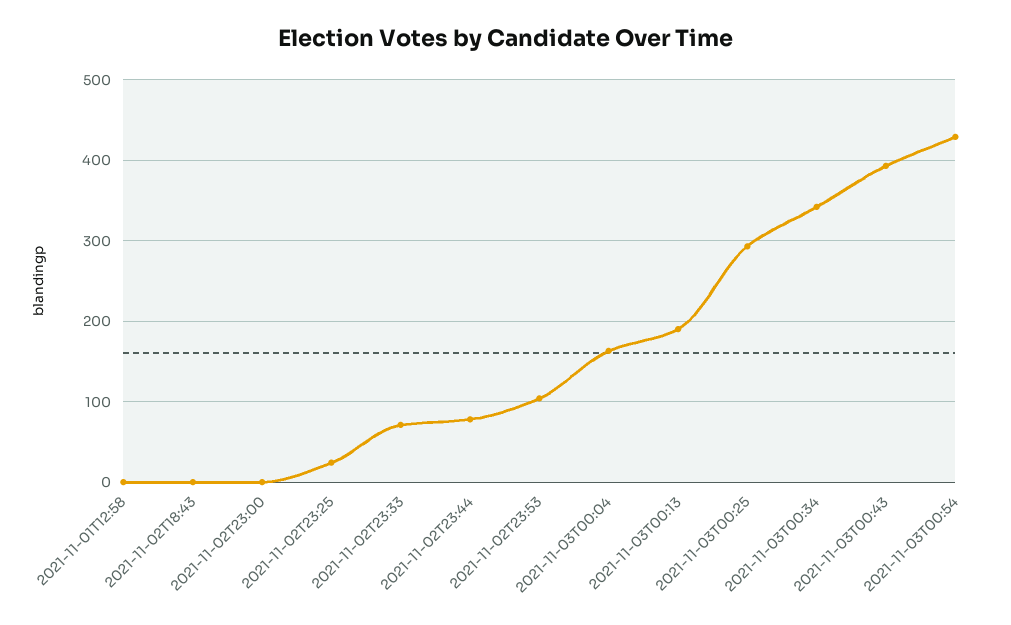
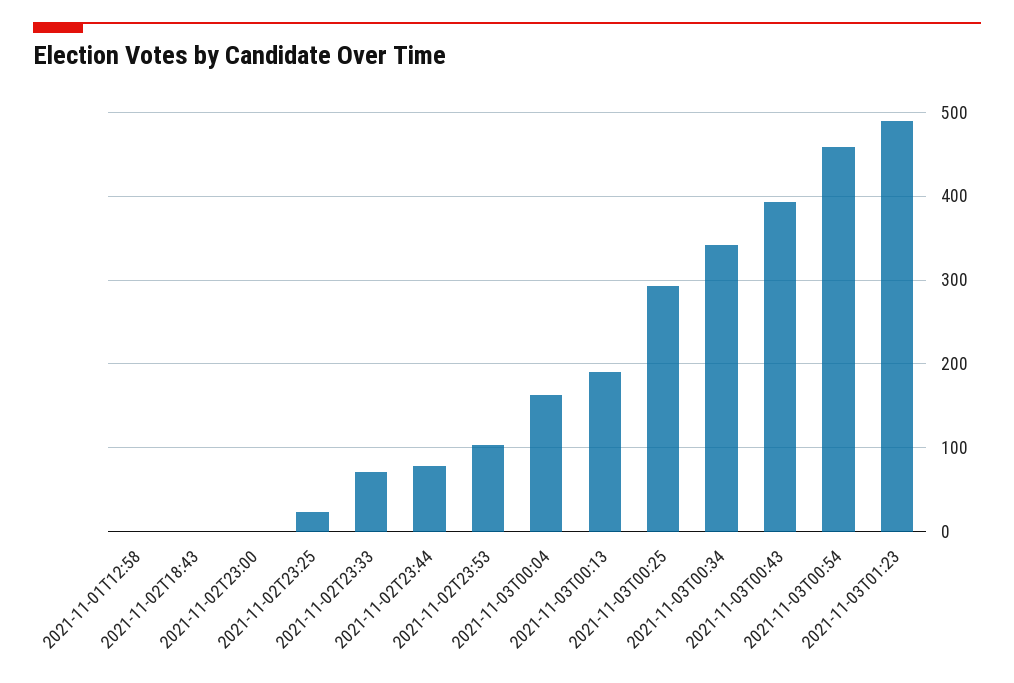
2021-11-03T00:54: 430 -> 460
2021-11-03T01:23: none -> 490

